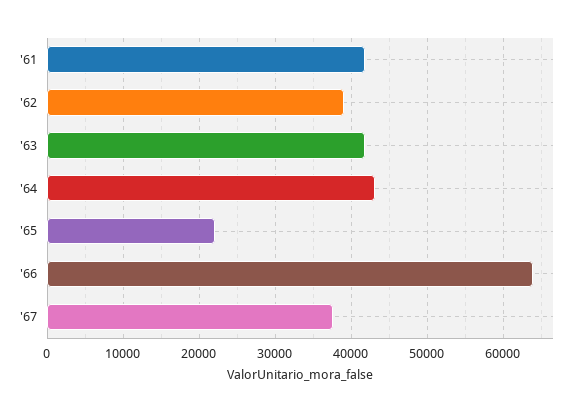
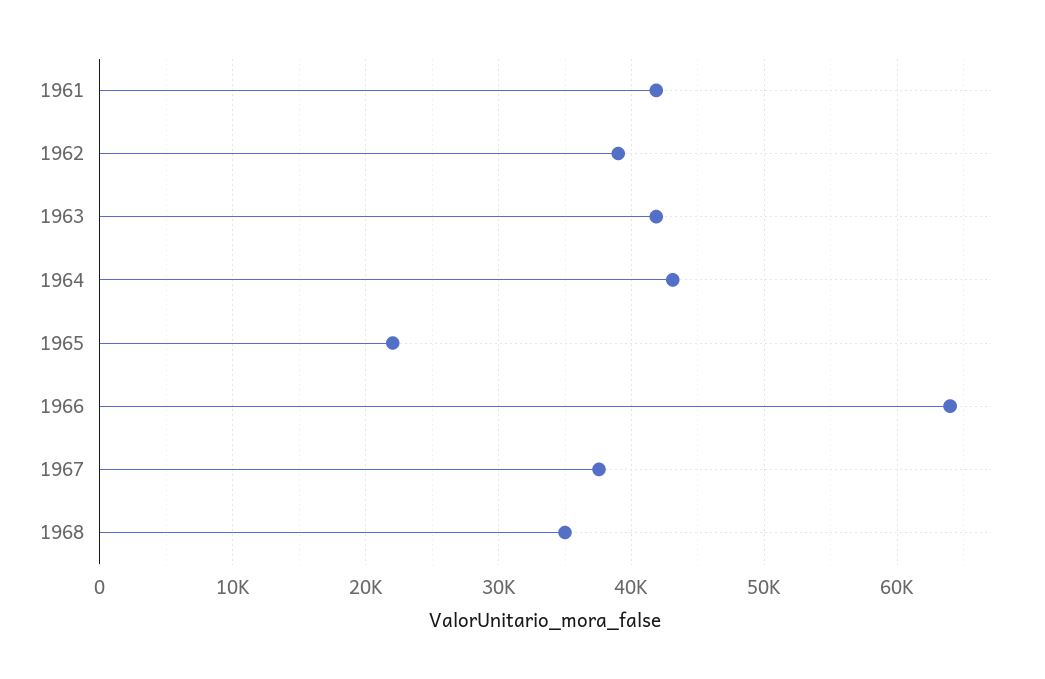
1968: none -> 35000

